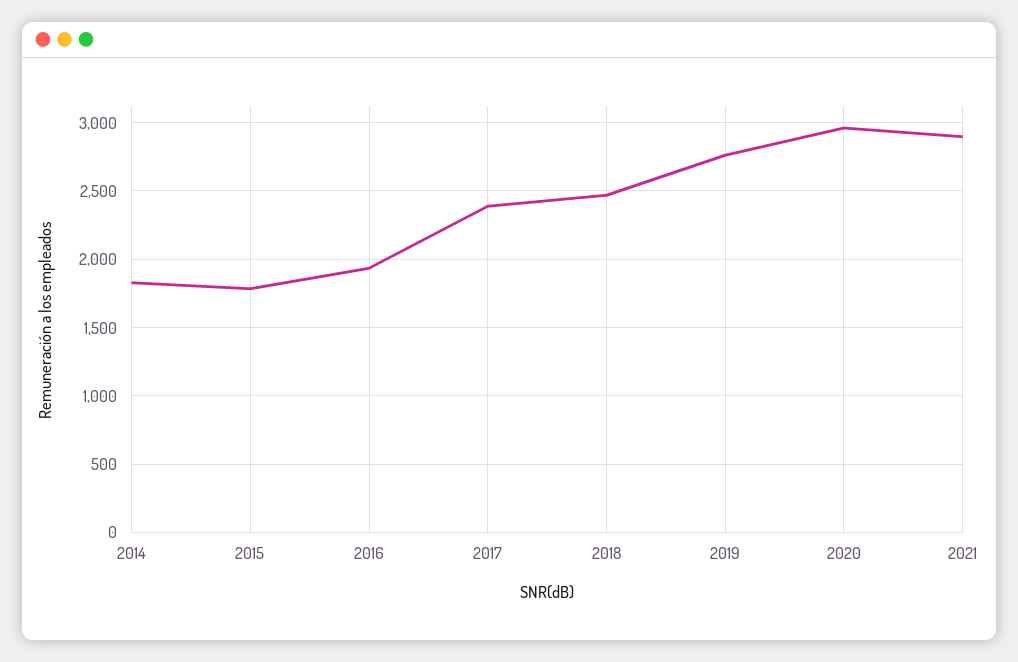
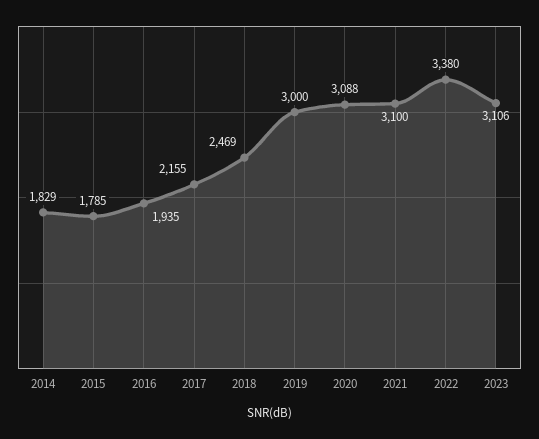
2017: 2400 -> 2155
2019: 2750 -> 3000
2020: 2950 -> 3088
2021: 2900 -> 3100
2022: none -> 3380
2023: none -> 3106

